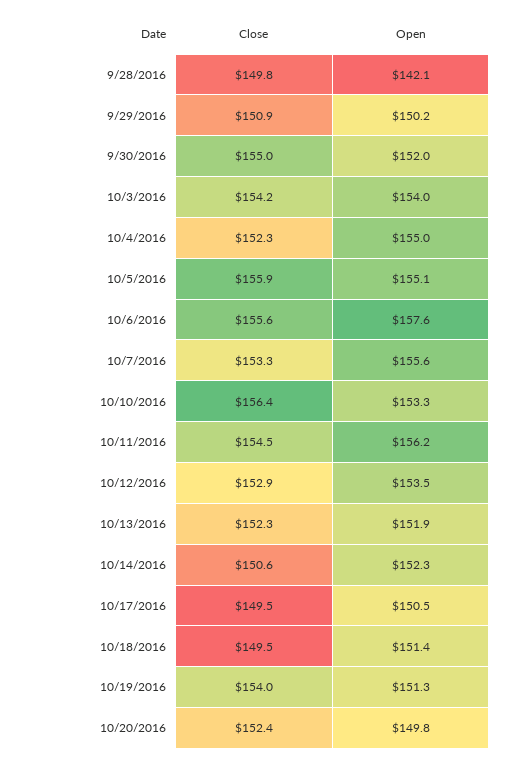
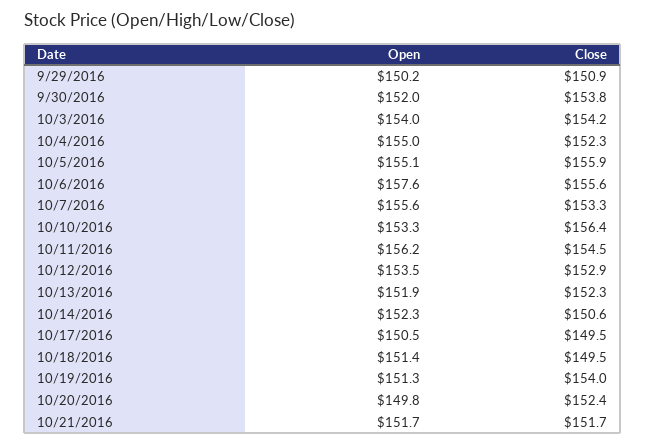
Close, 9/28/2016: 149.8 -> none
Open, 9/28/2016: 142.1 -> none
Close, 9/30/2016: 155 -> 153.8
Open, 10/21/2016: none -> 151.7
Close, 10/21/2016: none -> 151.7

